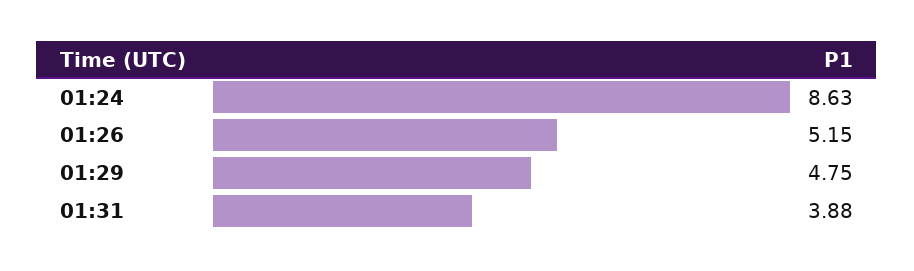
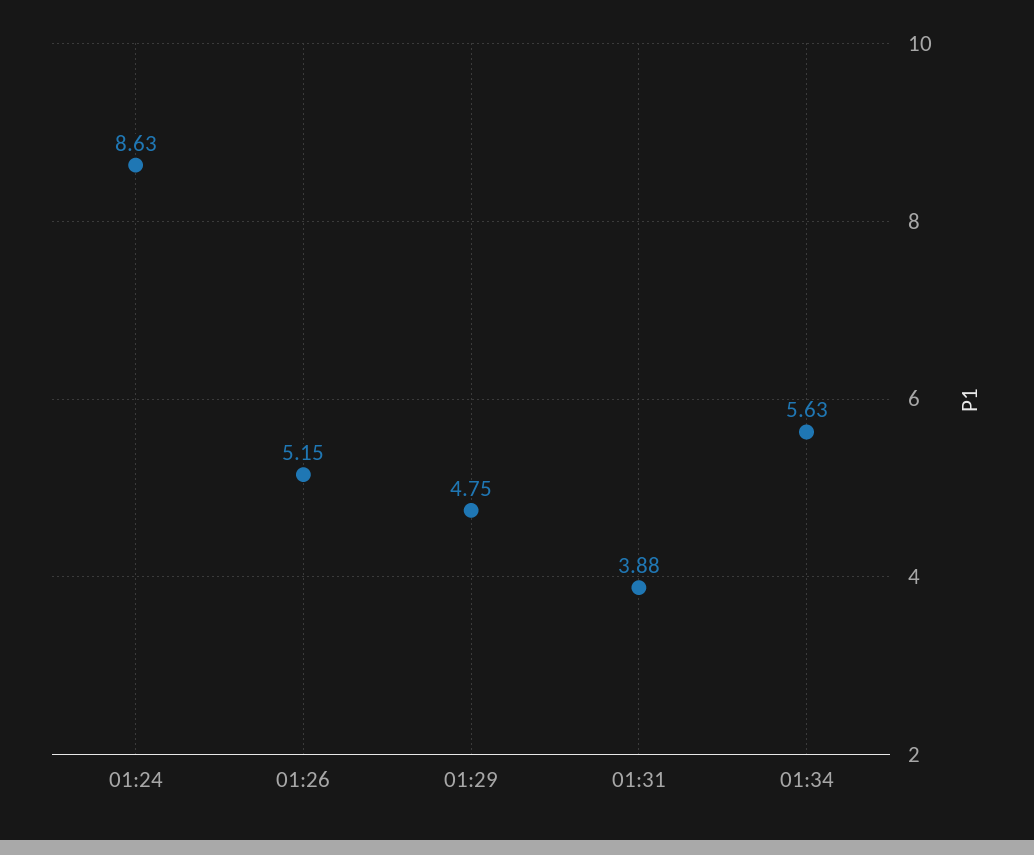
01:34: none -> 5.63

